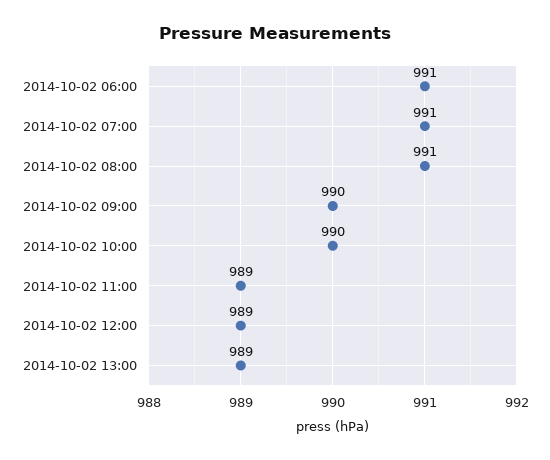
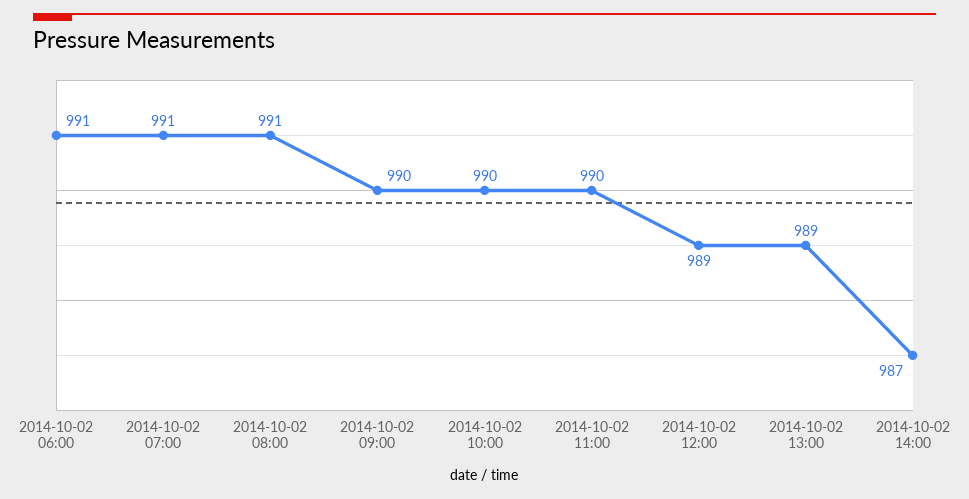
2014-10-02 11:00: 989 -> 990
2014-10-02 14:00: none -> 987

